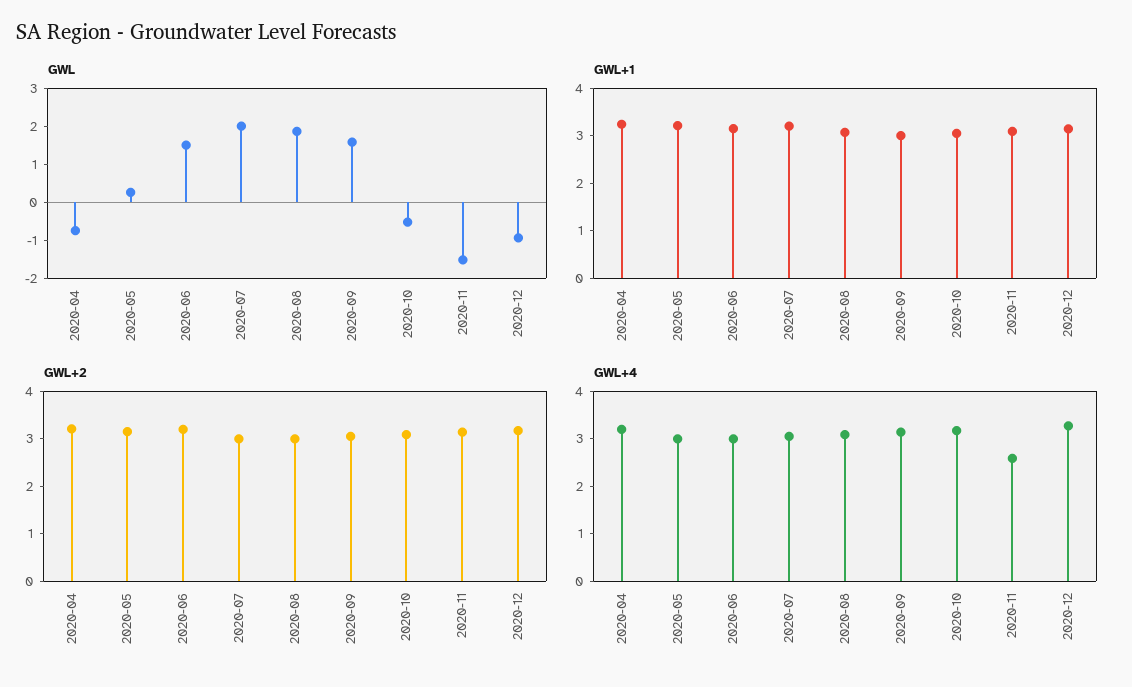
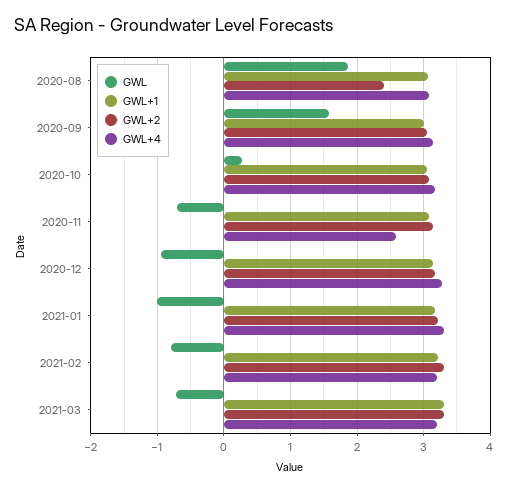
GWL, 2020-04: -0.75 -> none
GWL, 2020-05: 0.25 -> none
GWL, 2020-06: 1.5 -> none
GWL, 2020-07: 2 -> none
GWL, 2020-10: -0.5 -> 0.3
GWL, 2020-11: -1.5 -> -0.7
GWL+1, 2020-04: 3.2 -> none
GWL+1, 2020-05: 3.2 -> none
GWL+1, 2020-06: 3.2 -> none
GWL+1, 2020-07: 3.2 -> none
GWL+2, 2020-04: 3.2 -> none
GWL+2, 2020-05: 3.2 -> none
GWL+2, 2020-06: 3.2 -> none
GWL+2, 2020-07: 3 -> none
GWL+2, 2020-08: 3 -> 2.4
GWL+4, 2020-04: 3.2 -> none
GWL+4, 2020-05: 3 -> none
GWL+4, 2020-06: 3 -> none
GWL+4, 2020-07: 3 -> none
GWL, 2021-01: none -> -1
GWL+1, 2021-01: none -> 3.2
GWL+2, 2021-01: none -> 3.2
GWL+4, 2021-01: none -> 3.3
GWL, 2021-02: none -> -0.8
GWL+1, 2021-02: none -> 3.2
GWL+2, 2021-02: none -> 3.3
GWL+4, 2021-02: none -> 3.2
GWL, 2021-03: none -> -0.7
GWL+1, 2021-03: none -> 3.3
GWL+2, 2021-03: none -> 3.3
GWL+4, 2021-03: none -> 3.2

